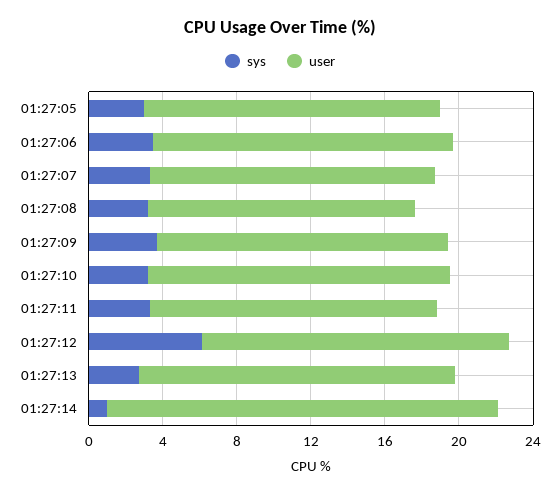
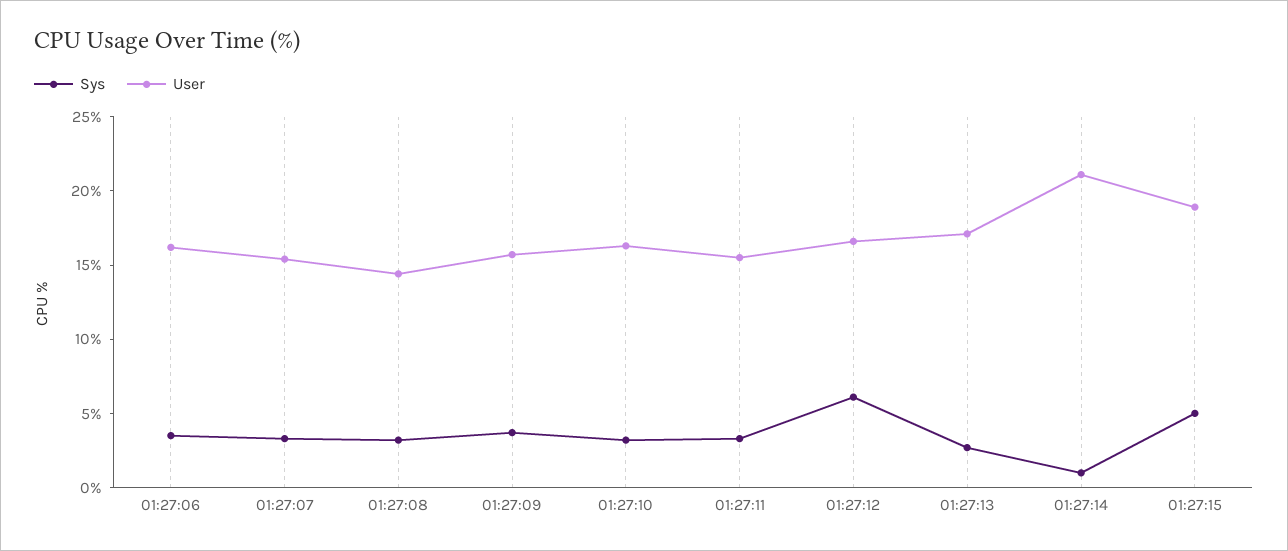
sys, 01:27:05: 3 -> none
user, 01:27:05: 16 -> none
sys, 01:27:15: none -> 5
user, 01:27:15: none -> 19

